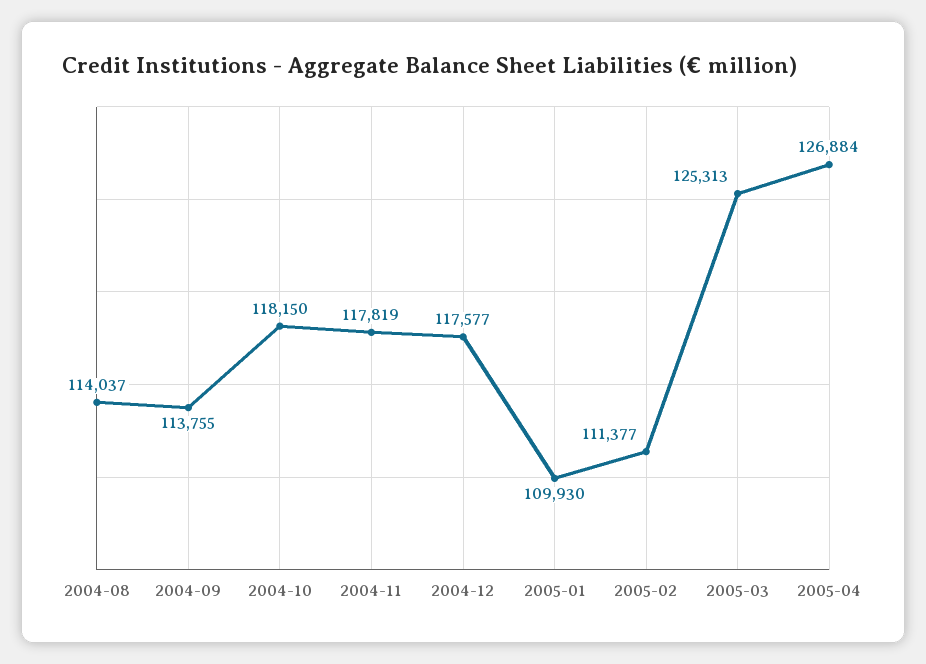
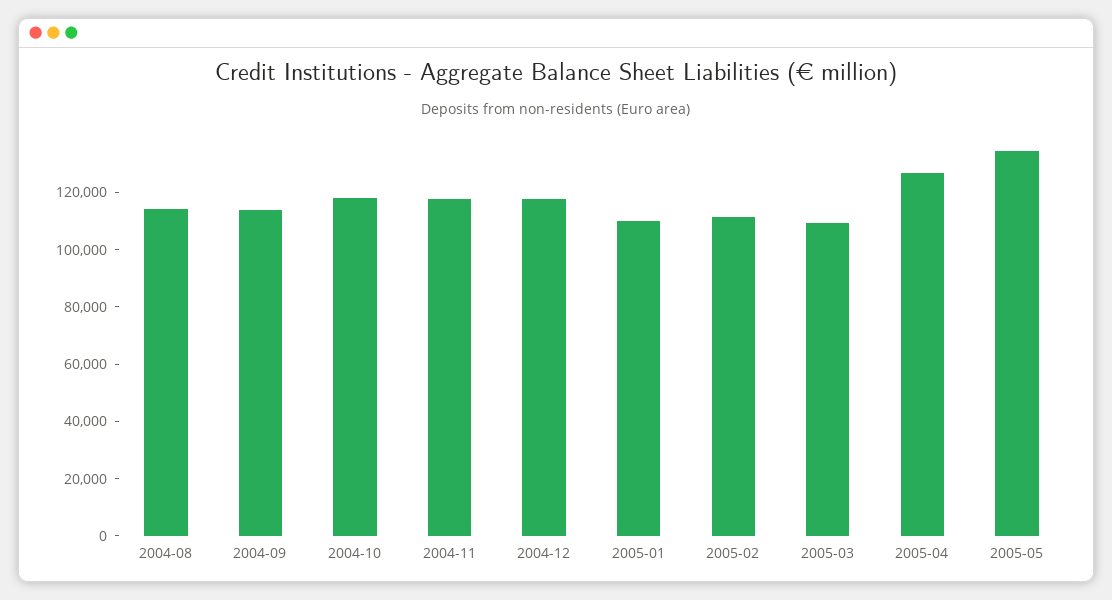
2005-03: 125313 -> 110000
2005-05: none -> 135000

